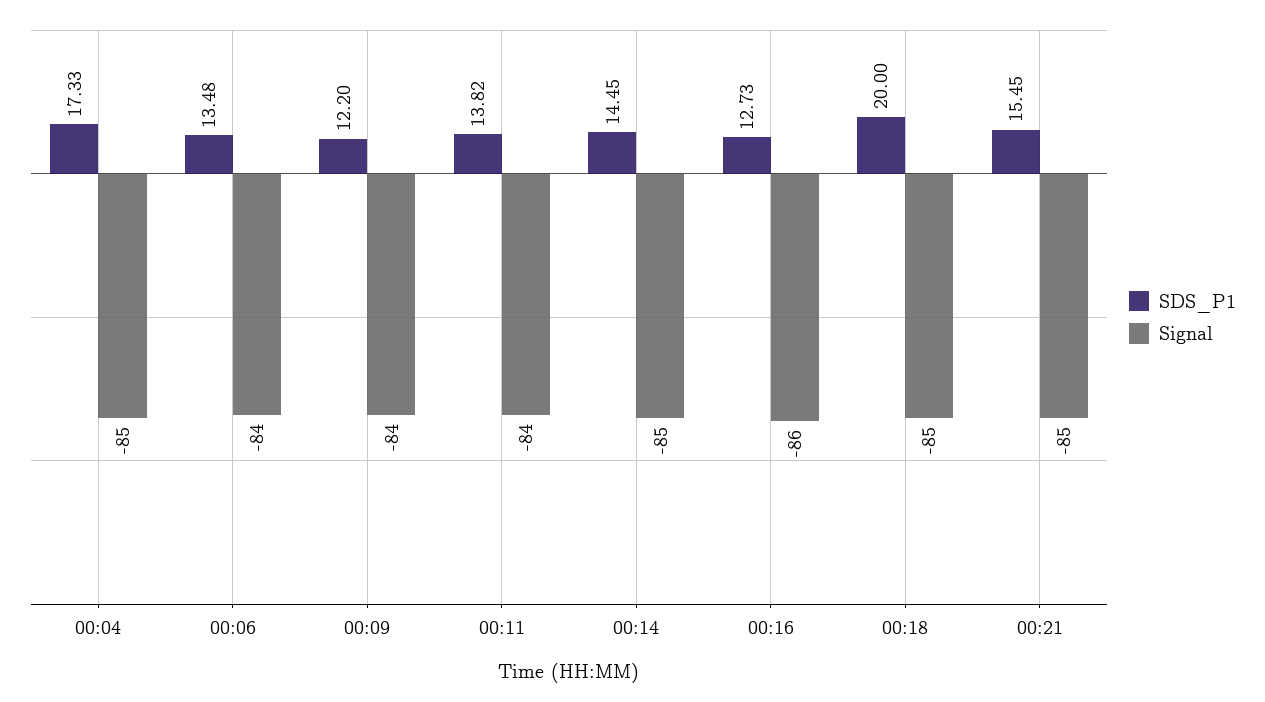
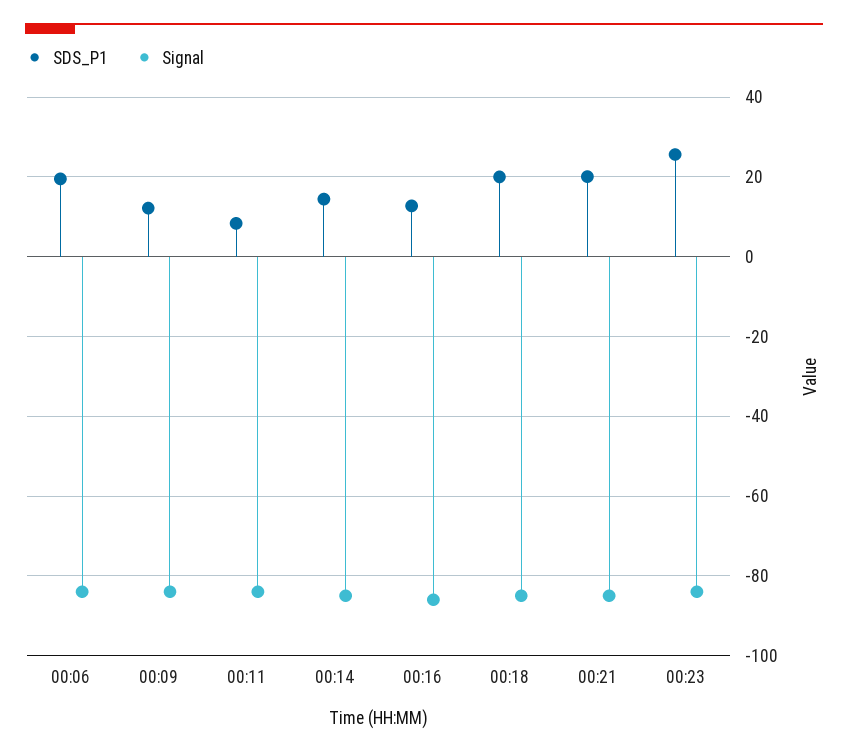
SDS_P1, 00:04: 17.33 -> none
Signal, 00:04: -85 -> none
SDS_P1, 00:06: 13.48 -> 20
SDS_P1, 00:11: 13.82 -> 8
SDS_P1, 00:21: 15.45 -> 20
SDS_P1, 00:23: none -> 26
Signal, 00:23: none -> -84

